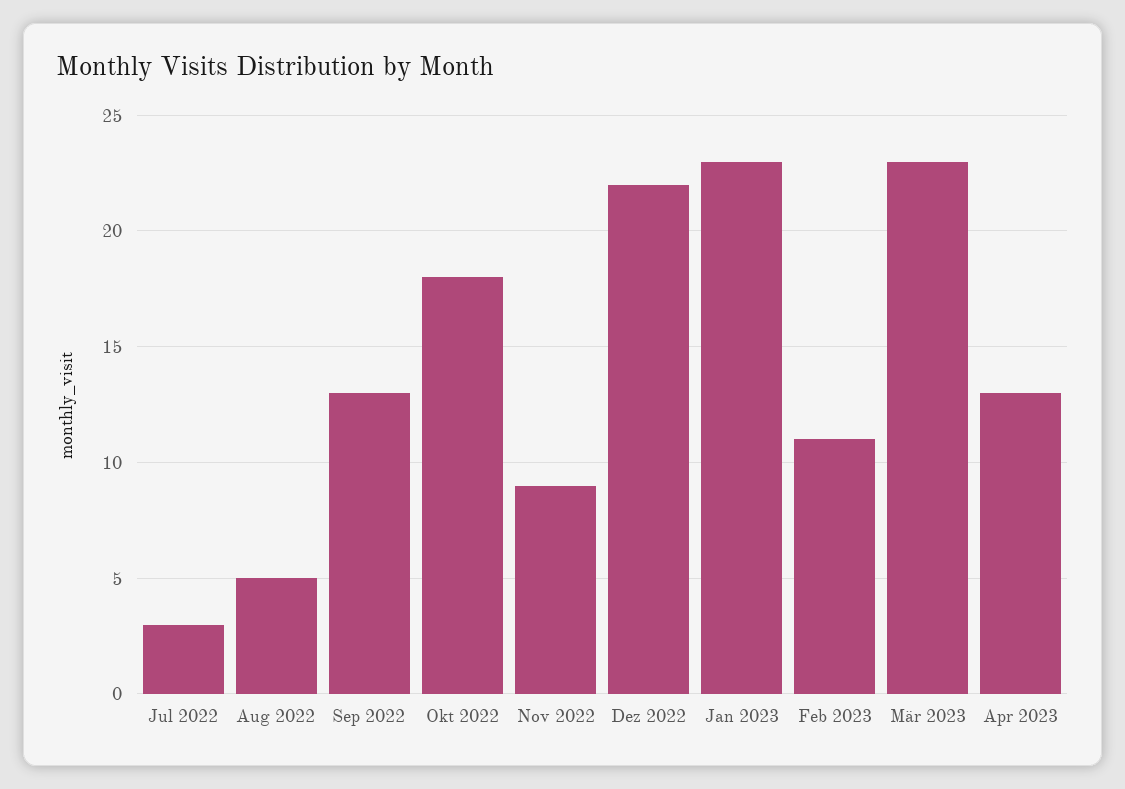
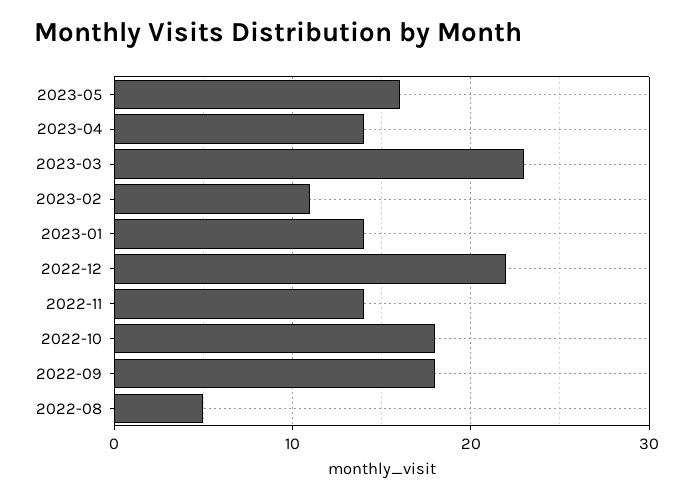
Jul 2022: 3 -> none
Sep 2022: 13 -> 18
Nov 2022: 9 -> 14
Jan 2023: 23 -> 14
Apr 2023: 13 -> 14
2023-05: none -> 16

